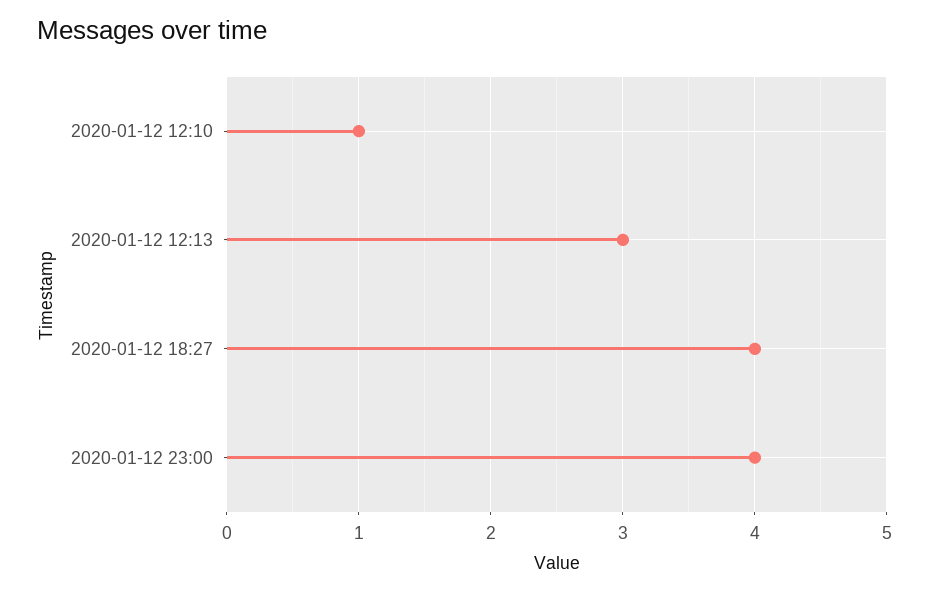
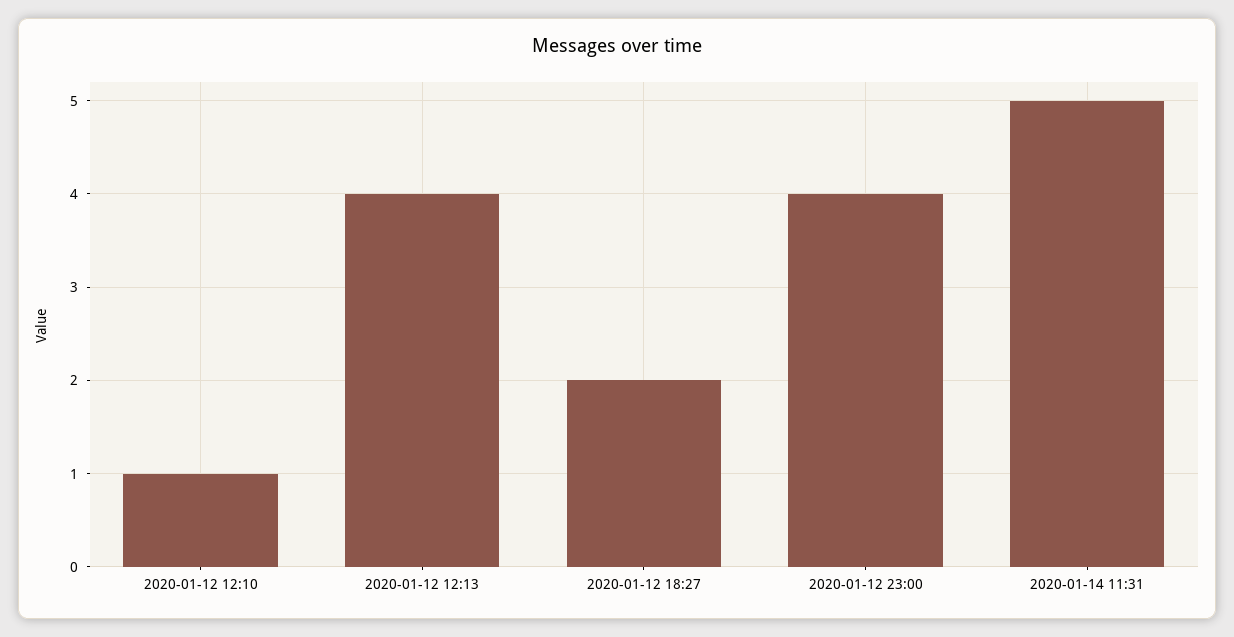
2020-01-12 12:13: 3 -> 4
2020-01-12 18:27: 4 -> 2
2020-01-14 11:31: none -> 5

